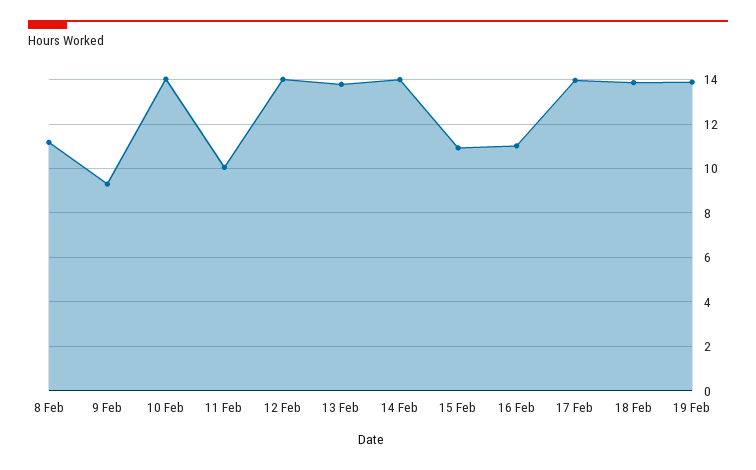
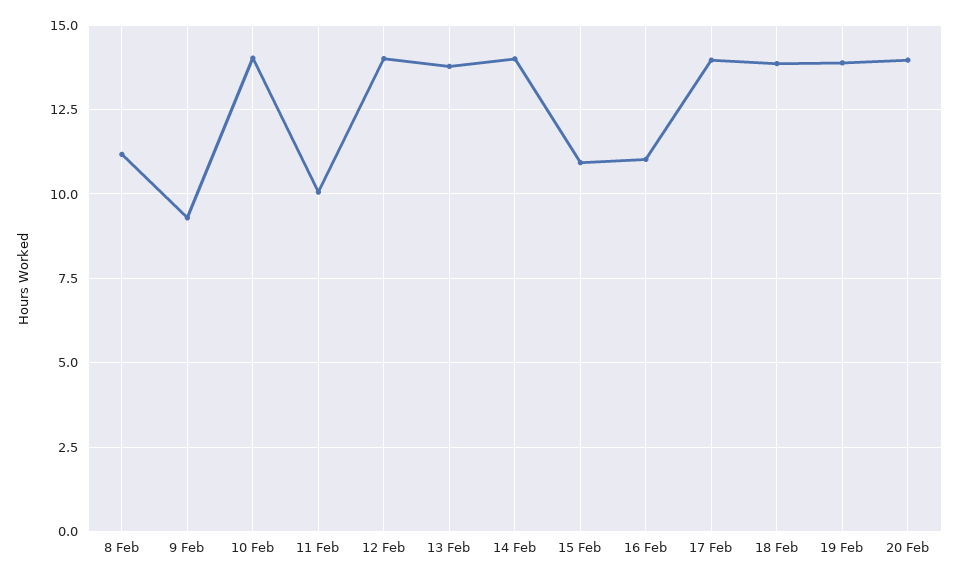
20 Feb: none -> 14

